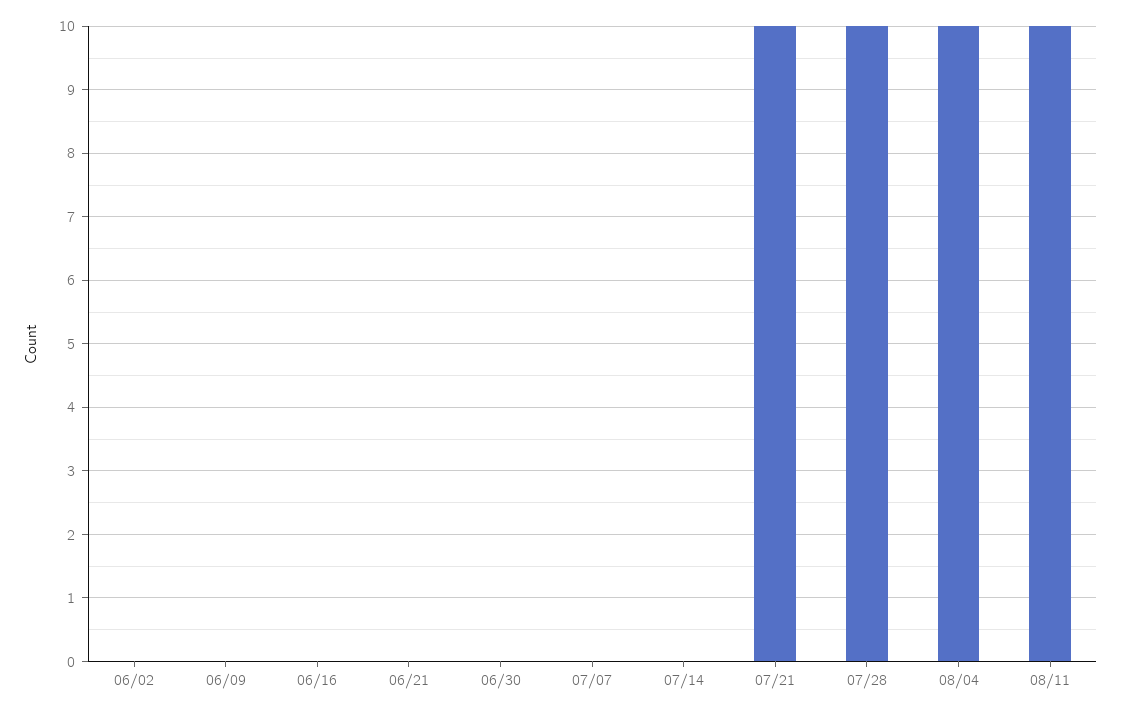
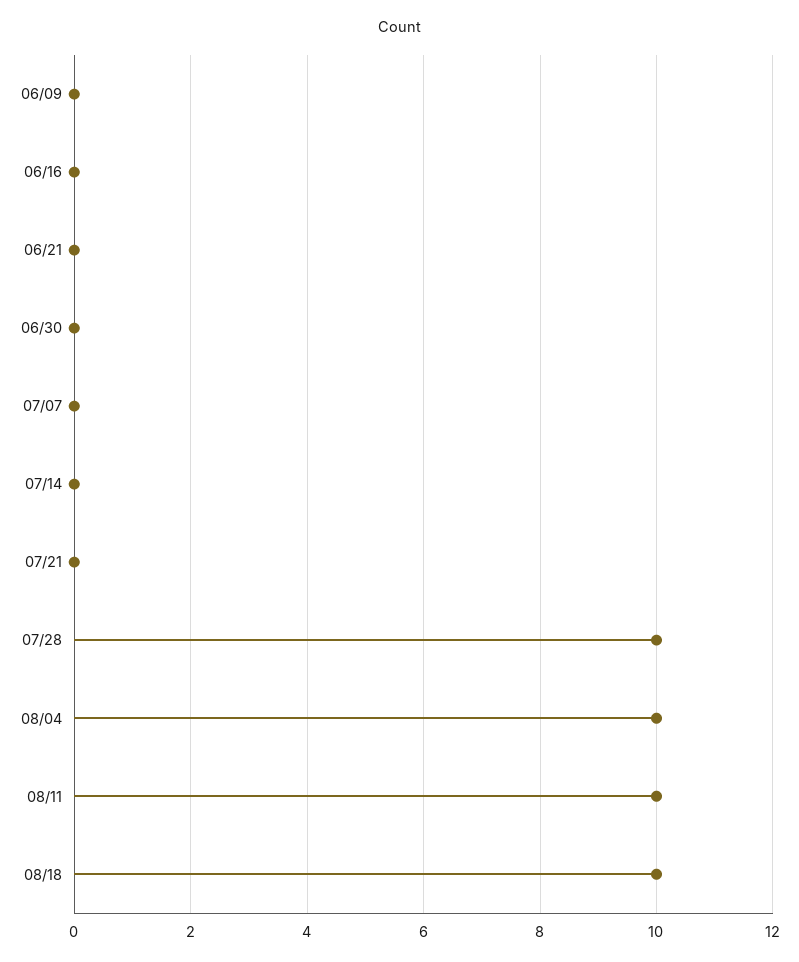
06/02: 0 -> none
07/21: 10 -> 0
08/18: none -> 10

